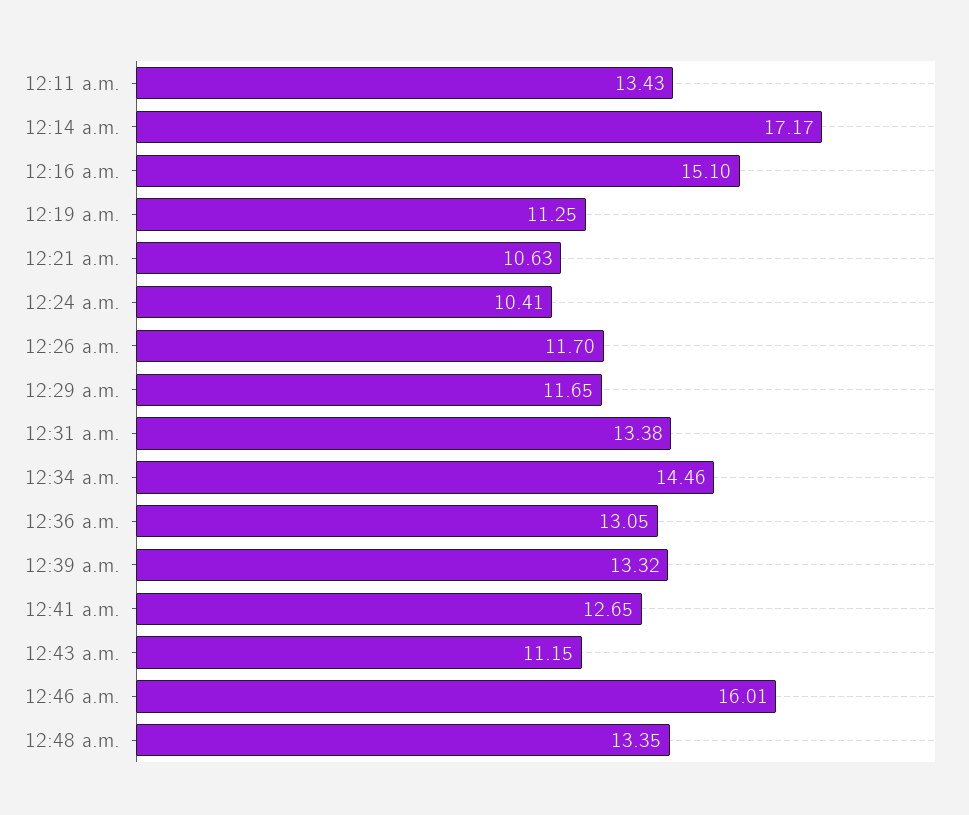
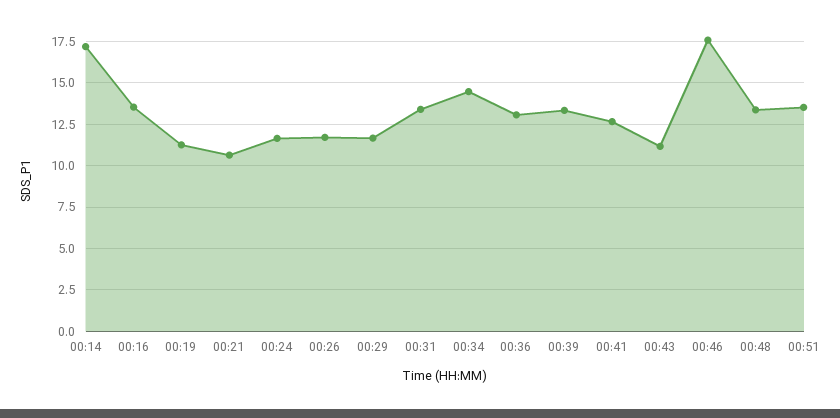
12:11 a.m.: 13.43 -> none
12:16 a.m.: 15.1 -> 13.5
12:24 a.m.: 10.41 -> 11.5
12:46 a.m.: 16.01 -> 17.5
00:51: none -> 13.5

